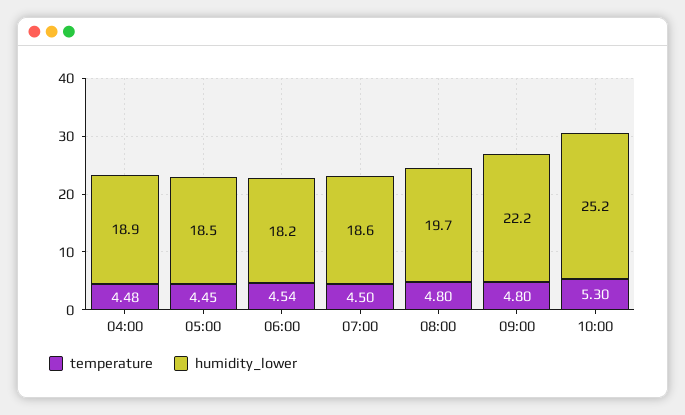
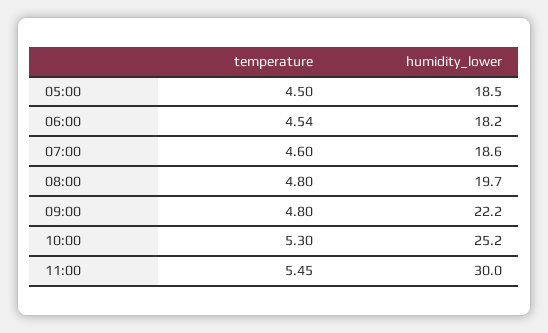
temperature, 04:00: 4.48 -> none
humidity_lower, 04:00: 18.9 -> none
temperature, 05:00: 4.45 -> 4.5
temperature, 07:00: 4.5 -> 4.6
temperature, 11:00: none -> 5.45
humidity_lower, 11:00: none -> 30

